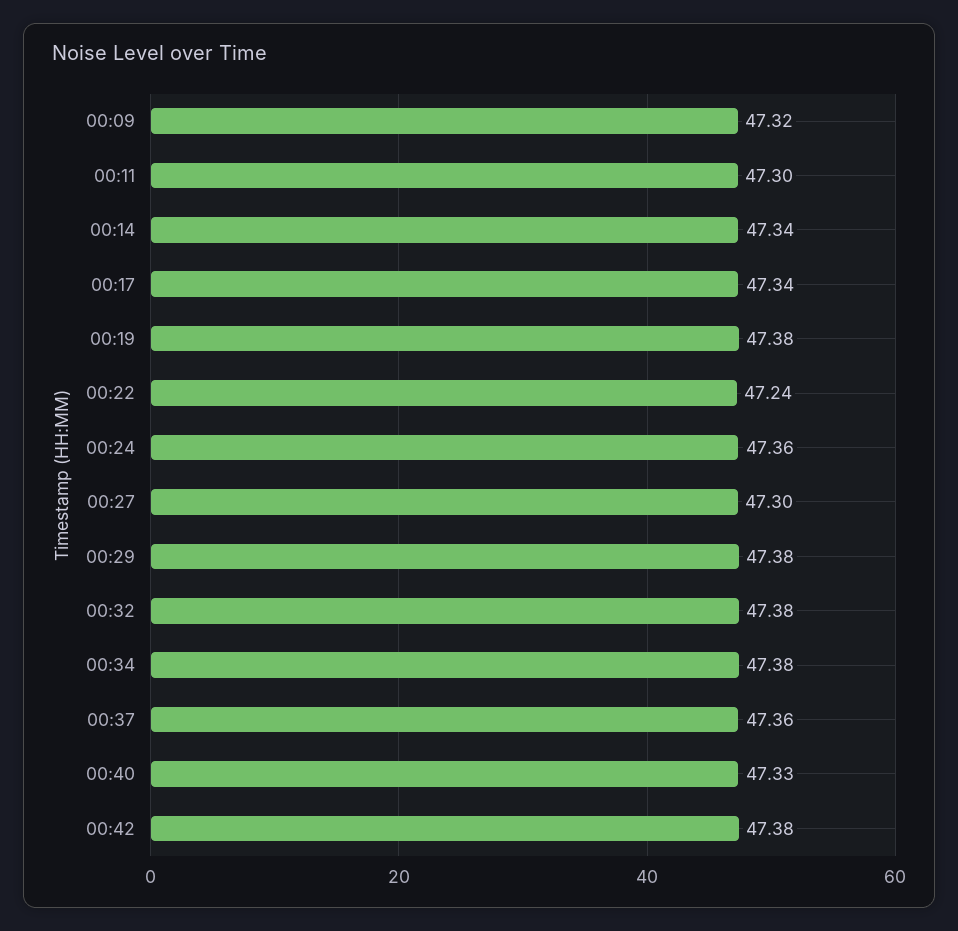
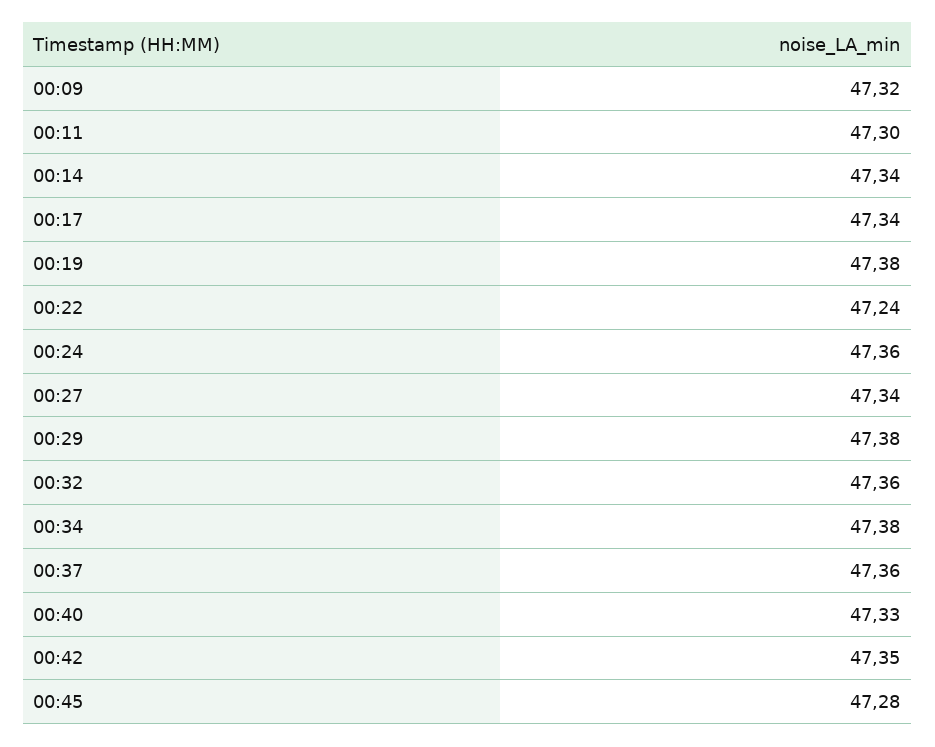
00:27: 47.3 -> 47.34
00:32: 47.38 -> 47.36
00:42: 47.38 -> 47.35
00:45: none -> 47.28

